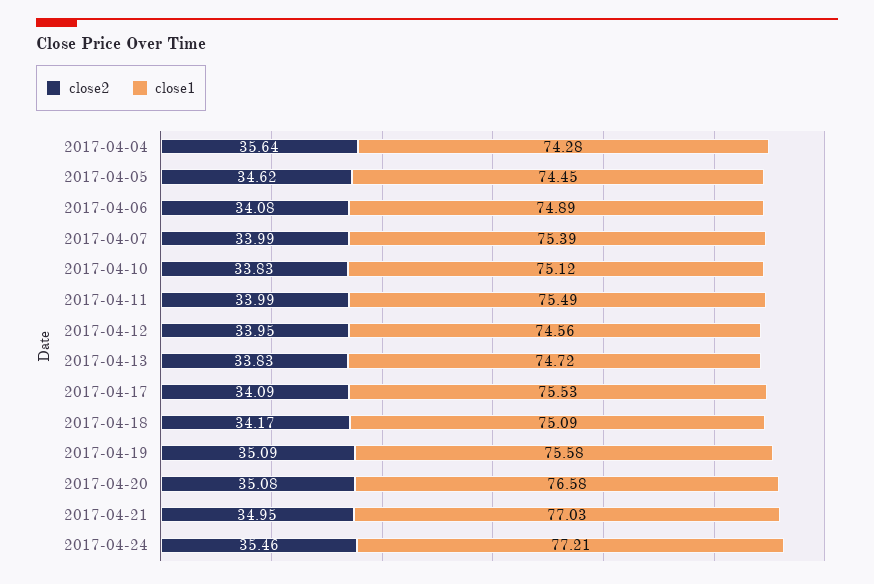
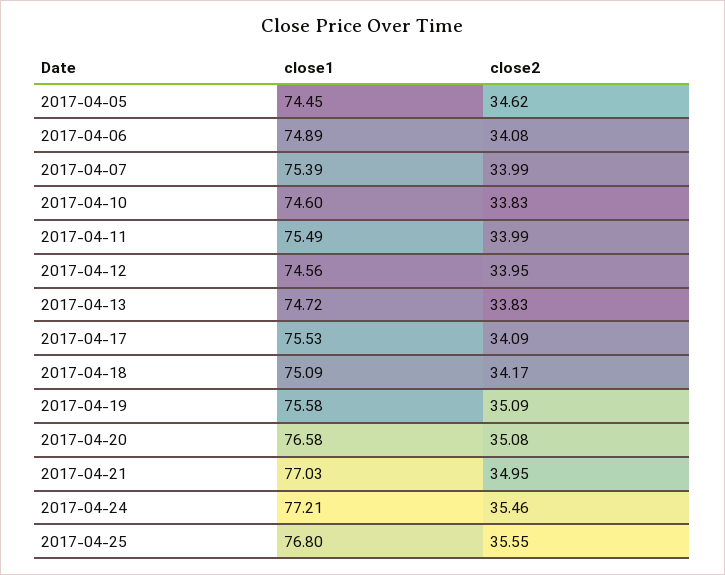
close2, 2017-04-04: 35.64 -> none
close1, 2017-04-04: 74.28 -> none
close1, 2017-04-10: 75.12 -> 74.6
close1, 2017-04-25: none -> 76.8
close2, 2017-04-25: none -> 35.55

